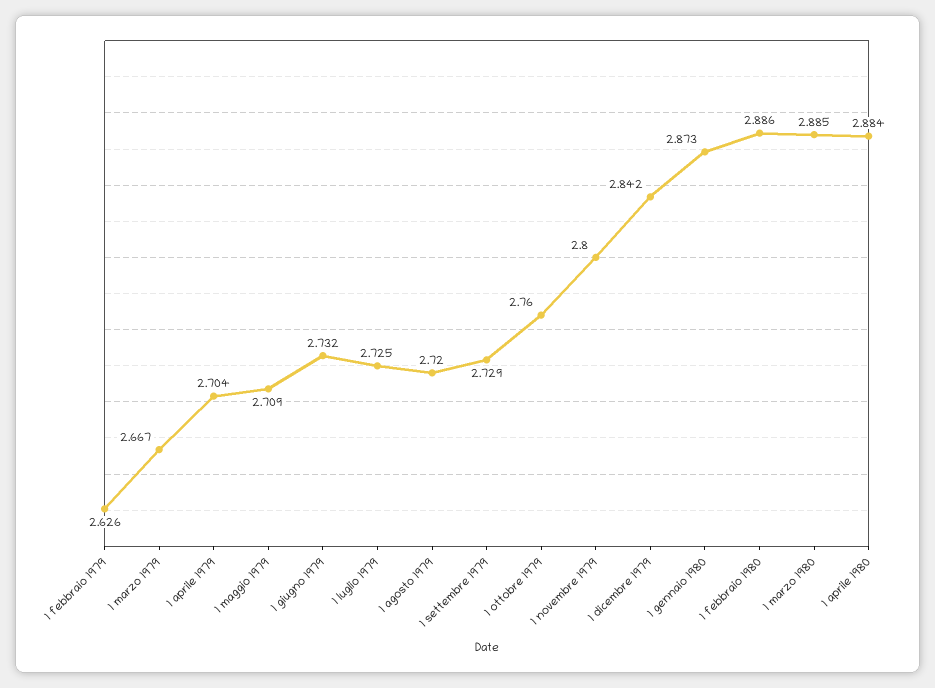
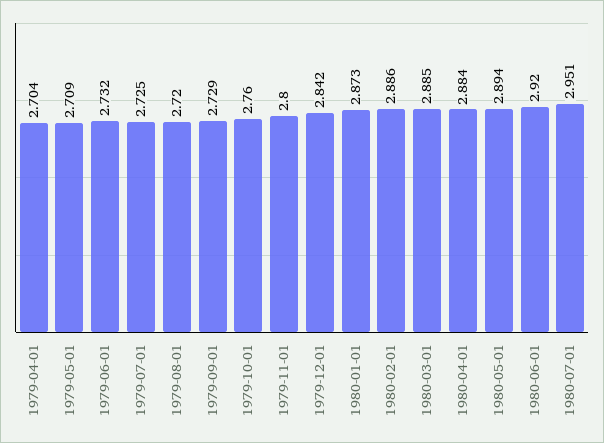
1 febbraio 1979: 2.626 -> none
1 marzo 1979: 2.667 -> none
1980-05-01: none -> 2.894
1980-06-01: none -> 2.92
1980-07-01: none -> 2.951

